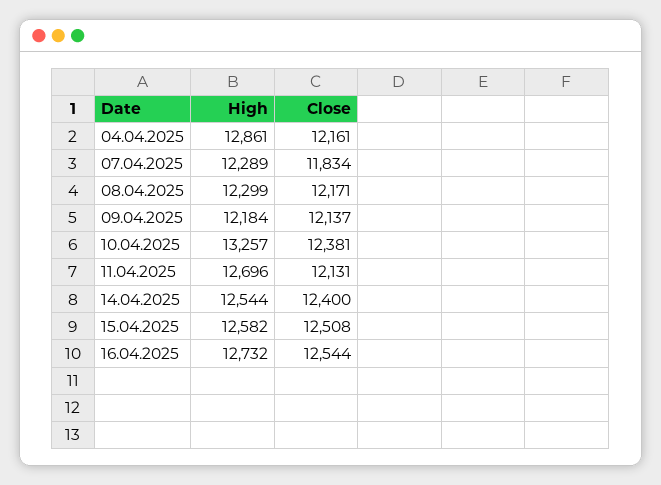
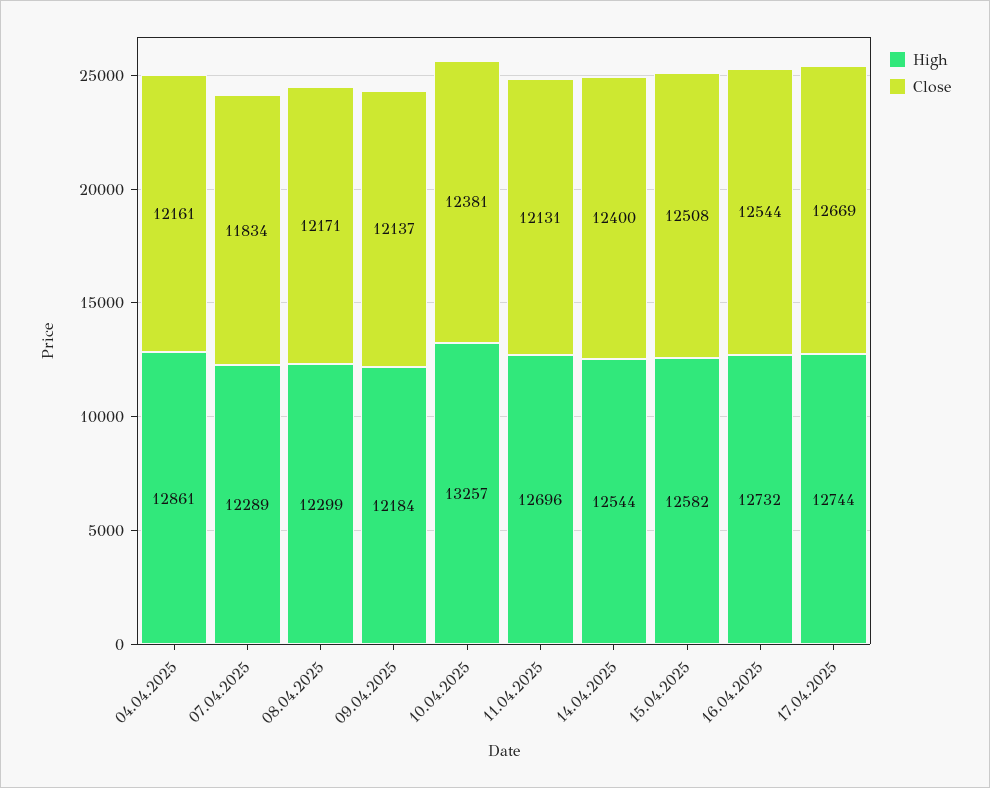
High, 17.04.2025: none -> 12744
Close, 17.04.2025: none -> 12669

